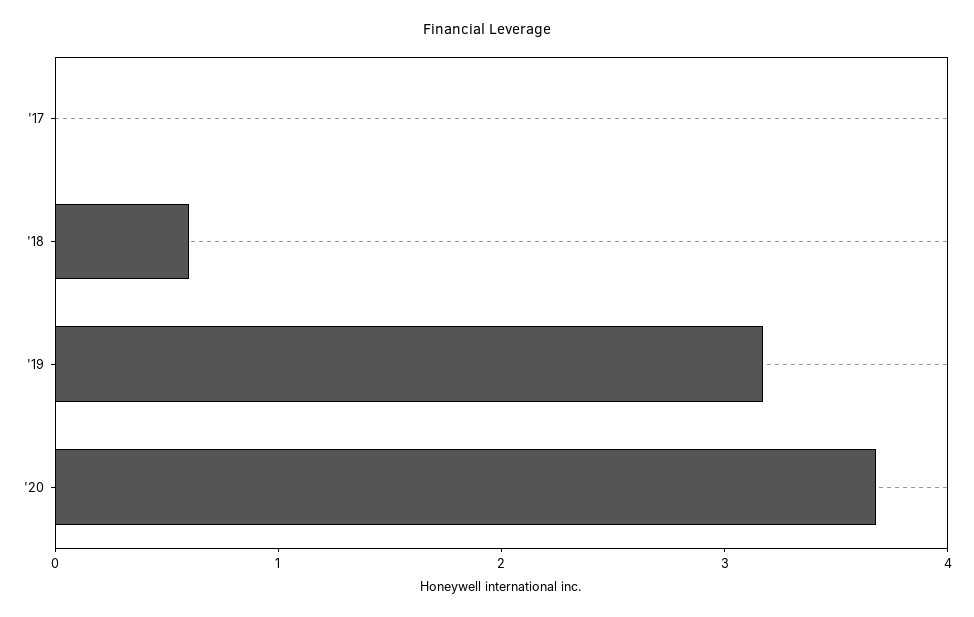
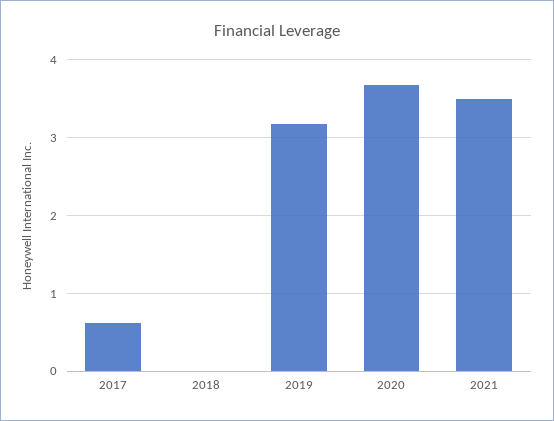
'17: 0 -> 0.6
'18: 0.6 -> 0
2021: none -> 3.5

